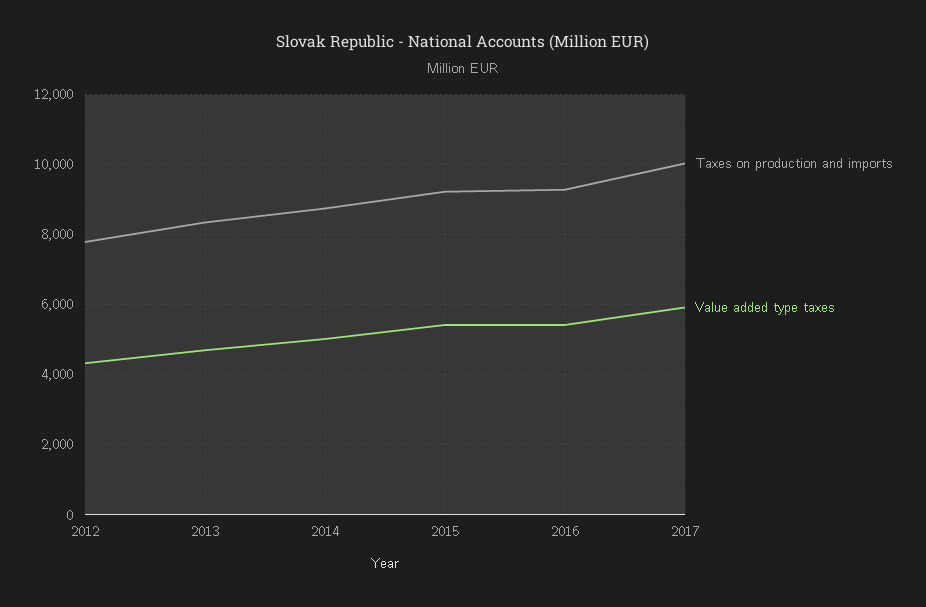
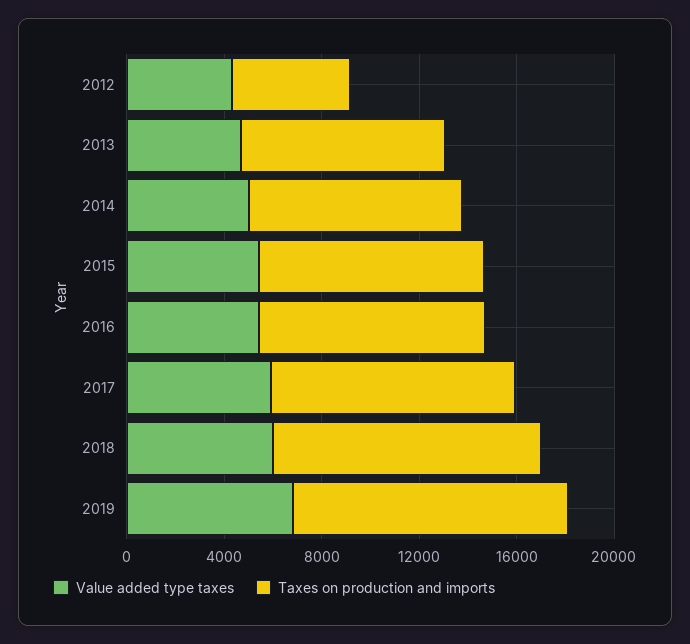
Taxes on production and imports, 2012: 7800 -> 5000
Value added type taxes, 2018: none -> 6000
Taxes on production and imports, 2018: none -> 11000
Value added type taxes, 2019: none -> 7000
Taxes on production and imports, 2019: none -> 11000

